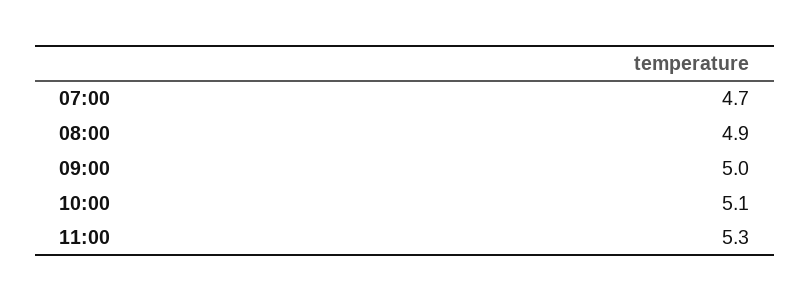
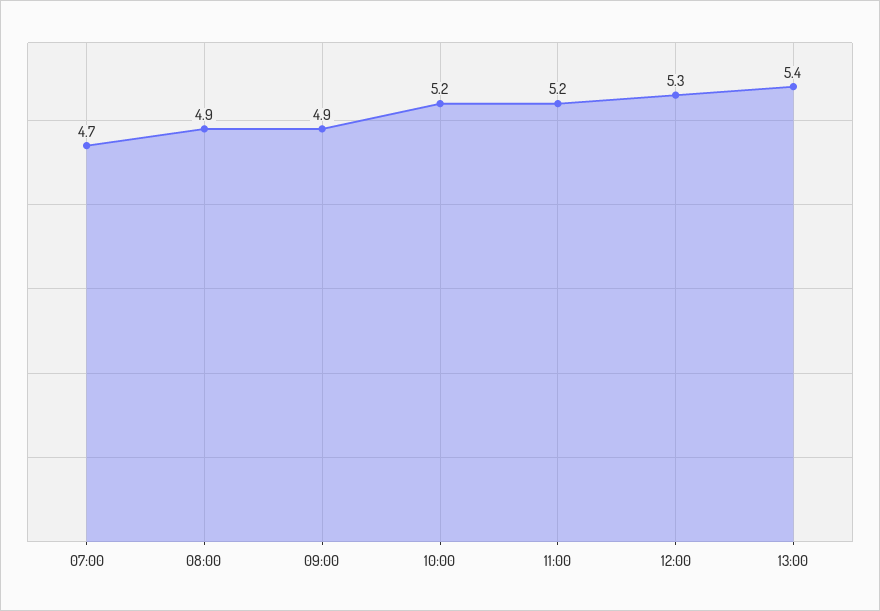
09:00: 5 -> 4.9
10:00: 5.1 -> 5.2
11:00: 5.3 -> 5.2
12:00: none -> 5.3
13:00: none -> 5.4

